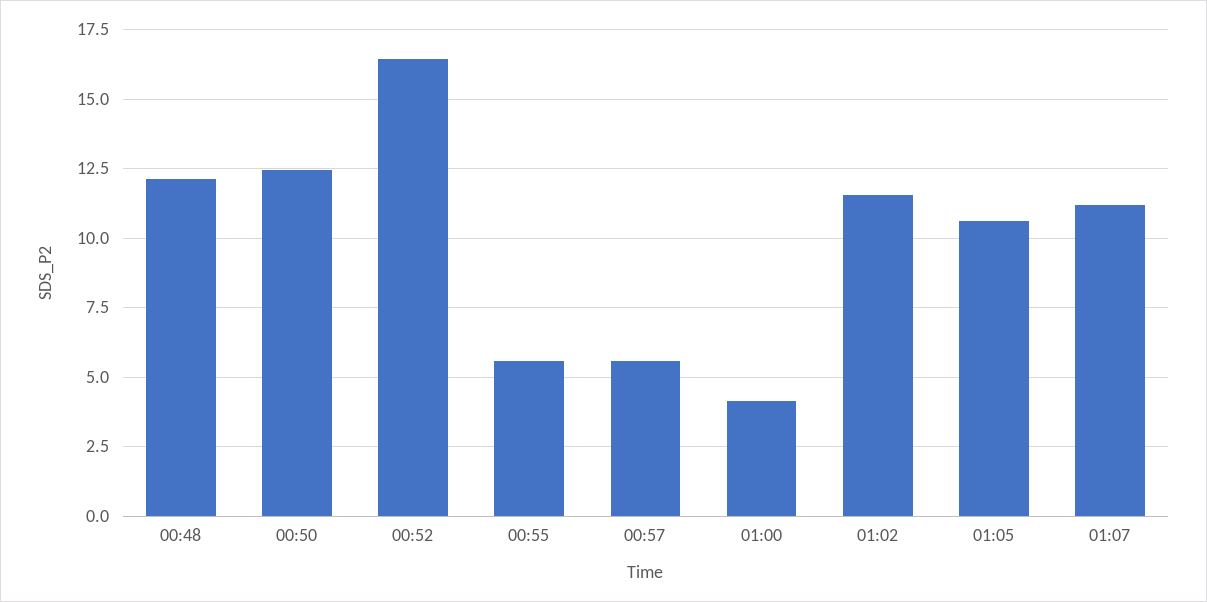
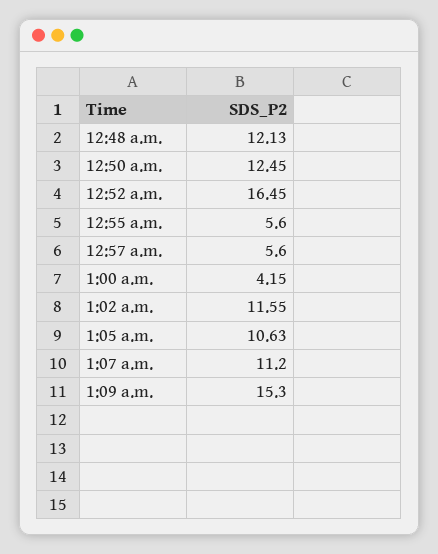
1:09 a.m.: none -> 15.3

